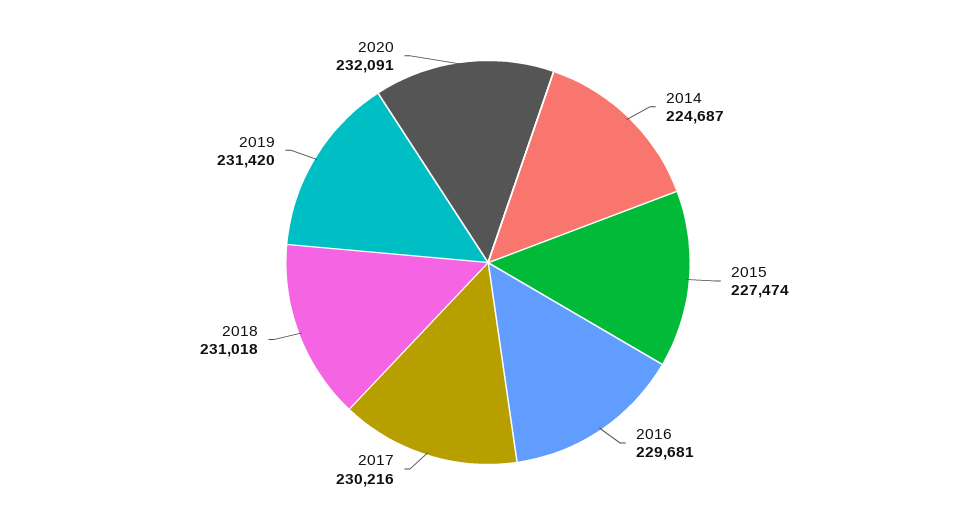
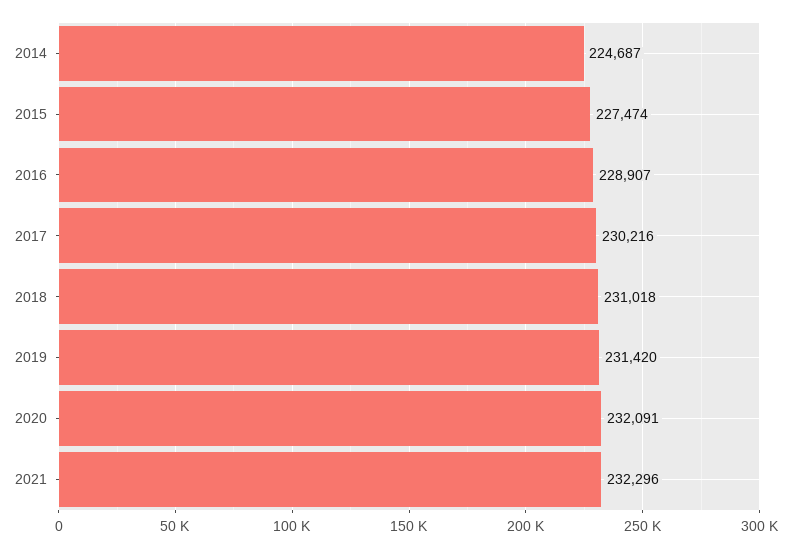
2016: 229681 -> 228907
2021: none -> 232296

